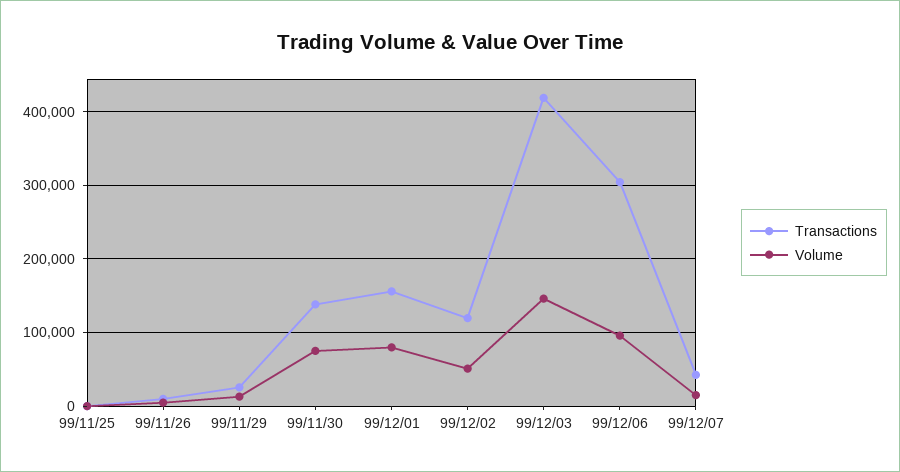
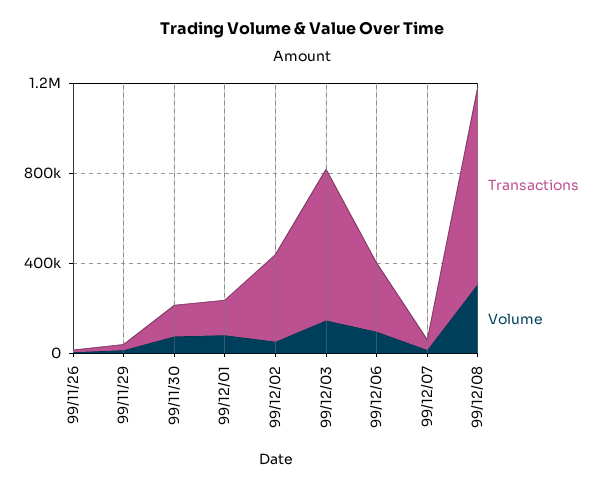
Transactions, 99/11/25: 0 -> none
Volume, 99/11/25: 0 -> none
Transactions, 99/12/02: 120000 -> 400000
Transactions, 99/12/03: 420000 -> 700000
Transactions, 99/12/08: none -> 900000
Volume, 99/12/08: none -> 300000

